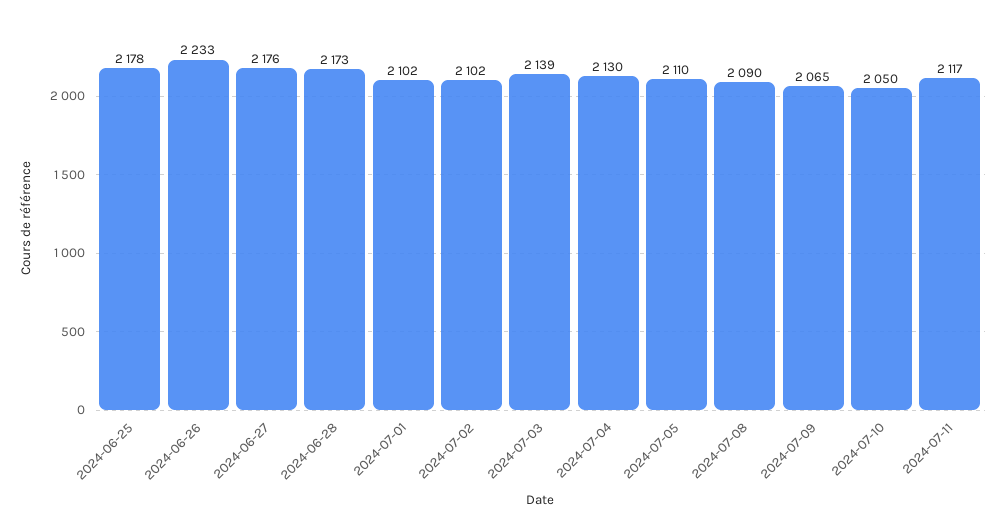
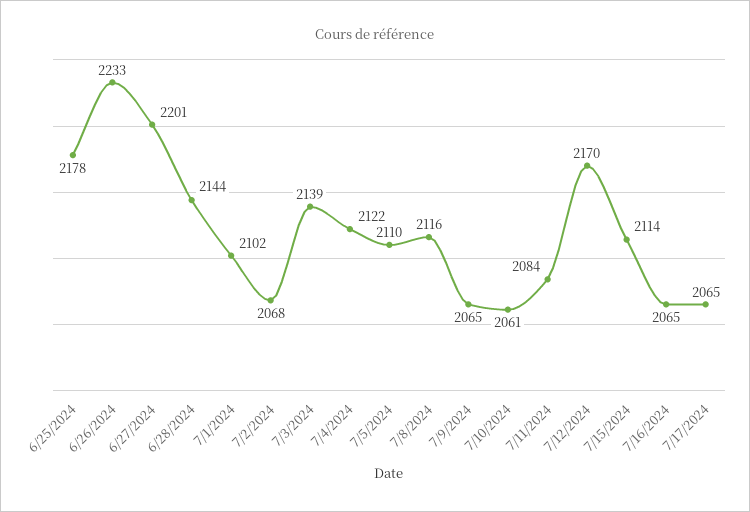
2024-06-27: 2176 -> 2201
2024-06-28: 2173 -> 2144
2024-07-02: 2102 -> 2068
2024-07-04: 2130 -> 2122
2024-07-08: 2090 -> 2116
2024-07-10: 2050 -> 2061
2024-07-11: 2117 -> 2084
7/12/2024: none -> 2170
7/15/2024: none -> 2114
7/16/2024: none -> 2065
7/17/2024: none -> 2065

